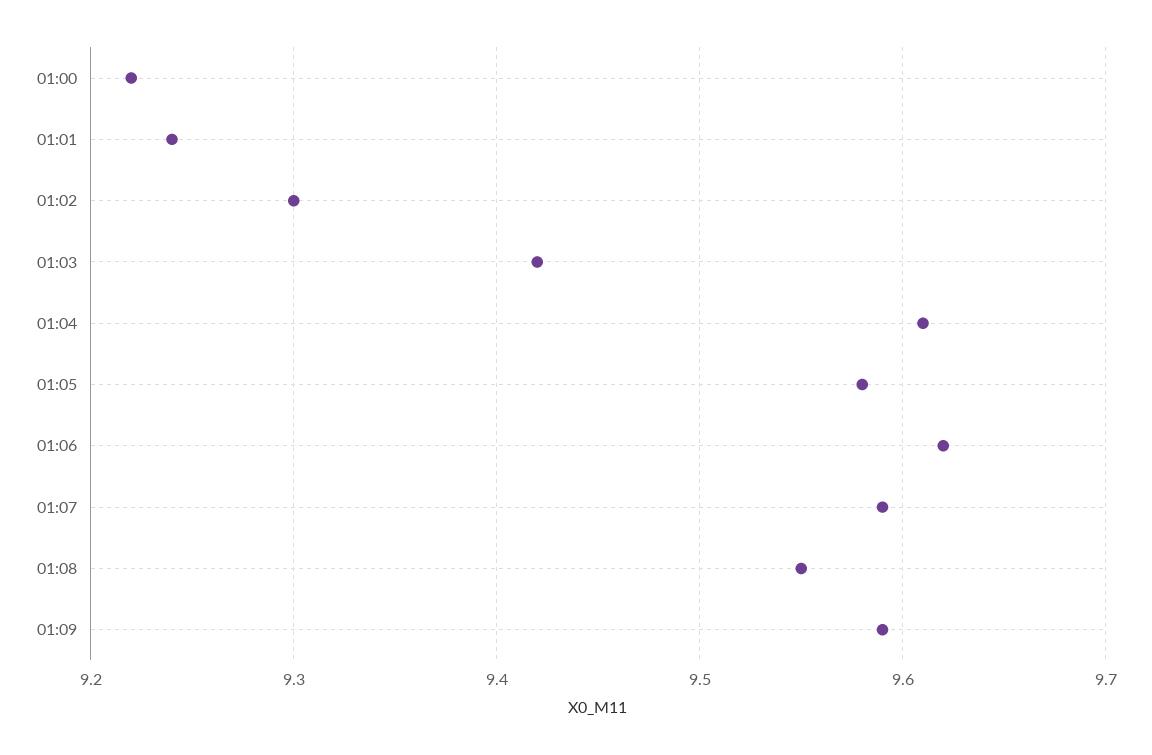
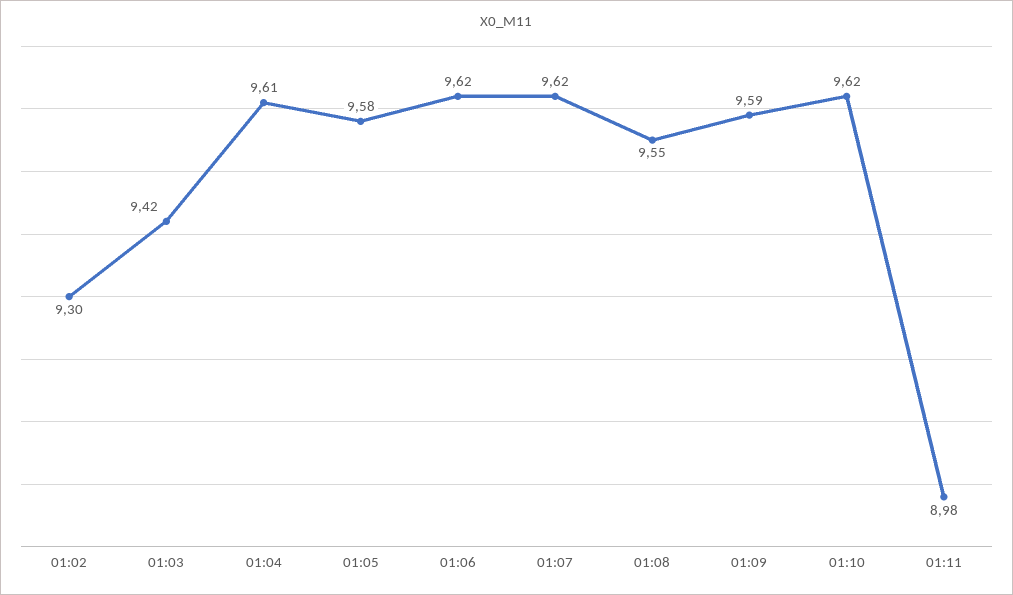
01:00: 9.22 -> none
01:01: 9.24 -> none
01:07: 9.59 -> 9.62
01:10: none -> 9.62
01:11: none -> 8.98

